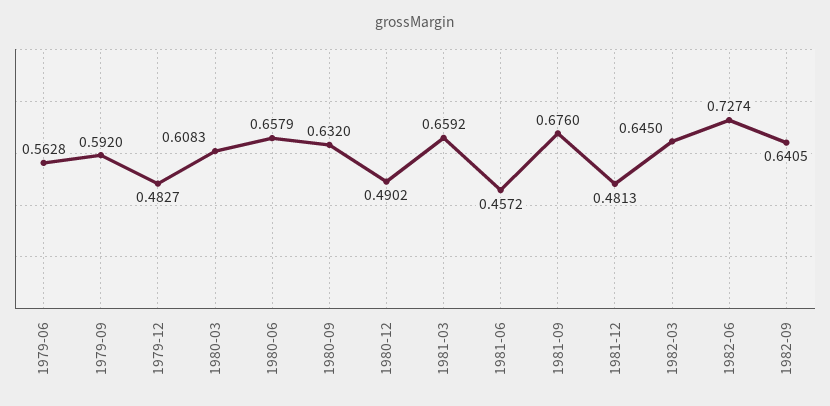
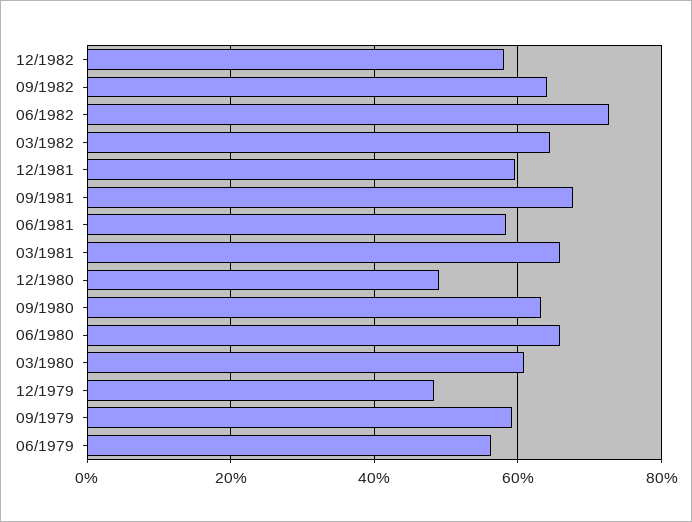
1981-06: 0.4572 -> 0.58
1981-12: 0.4813 -> 0.6
12/1982: none -> 0.58

